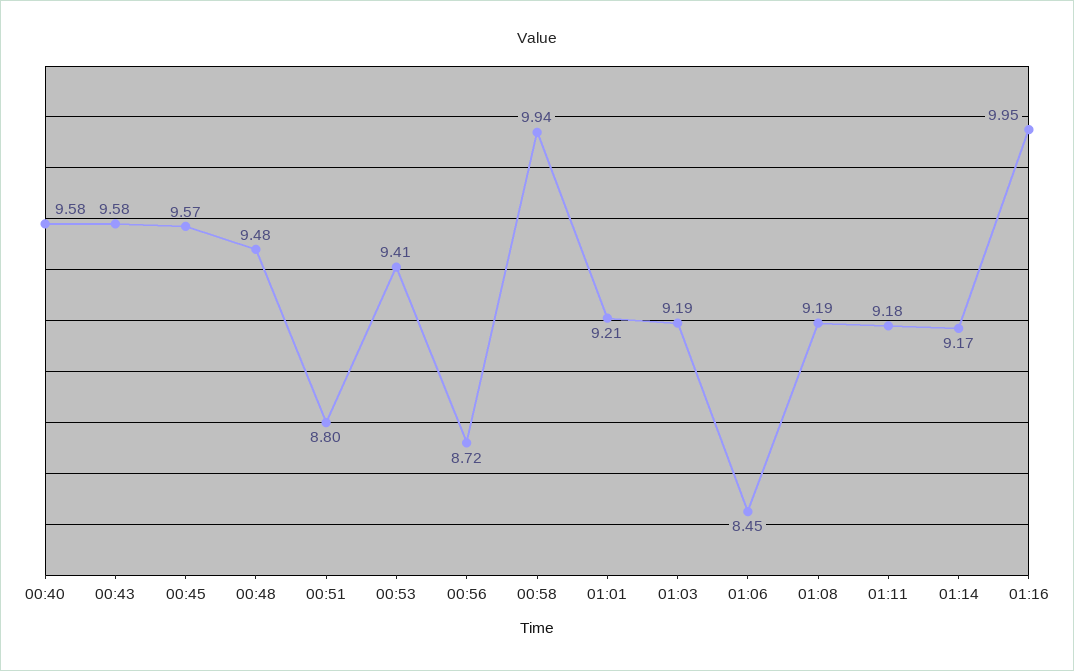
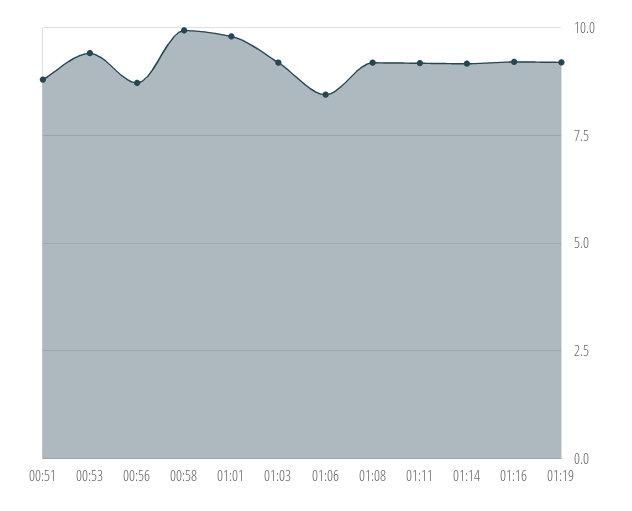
00:40: 9.58 -> none
00:43: 9.58 -> none
00:45: 9.57 -> none
00:48: 9.48 -> none
01:01: 9.21 -> 9.75
01:16: 9.95 -> 9.25
01:19: none -> 9.25

